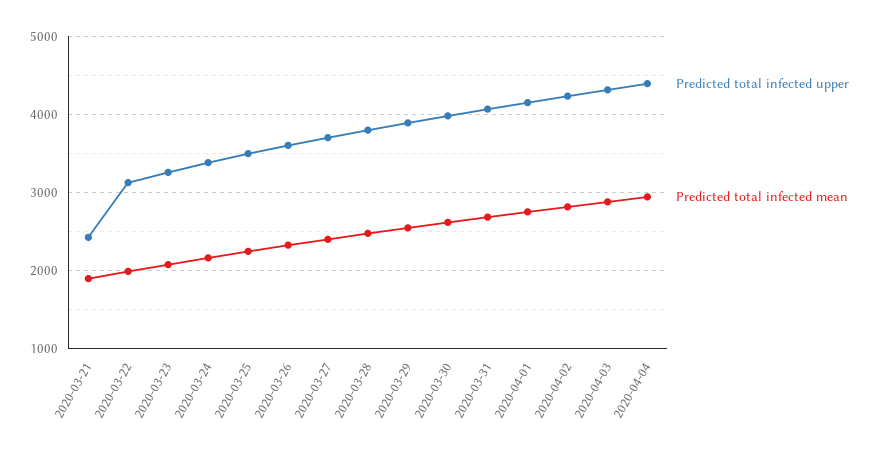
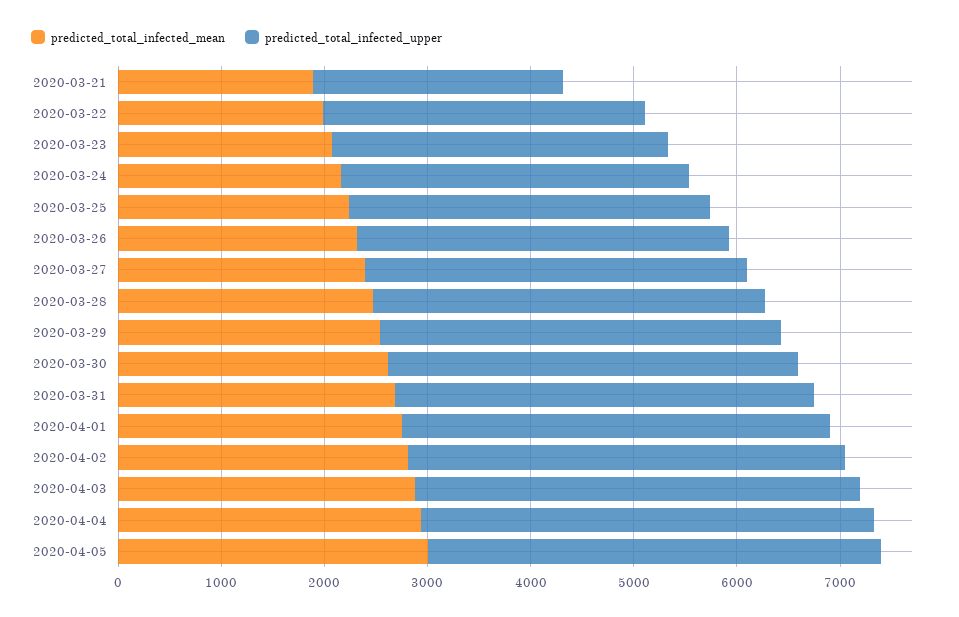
Predicted total infected mean, 2020-04-05: none -> 3000
Predicted total infected upper, 2020-04-05: none -> 4400

